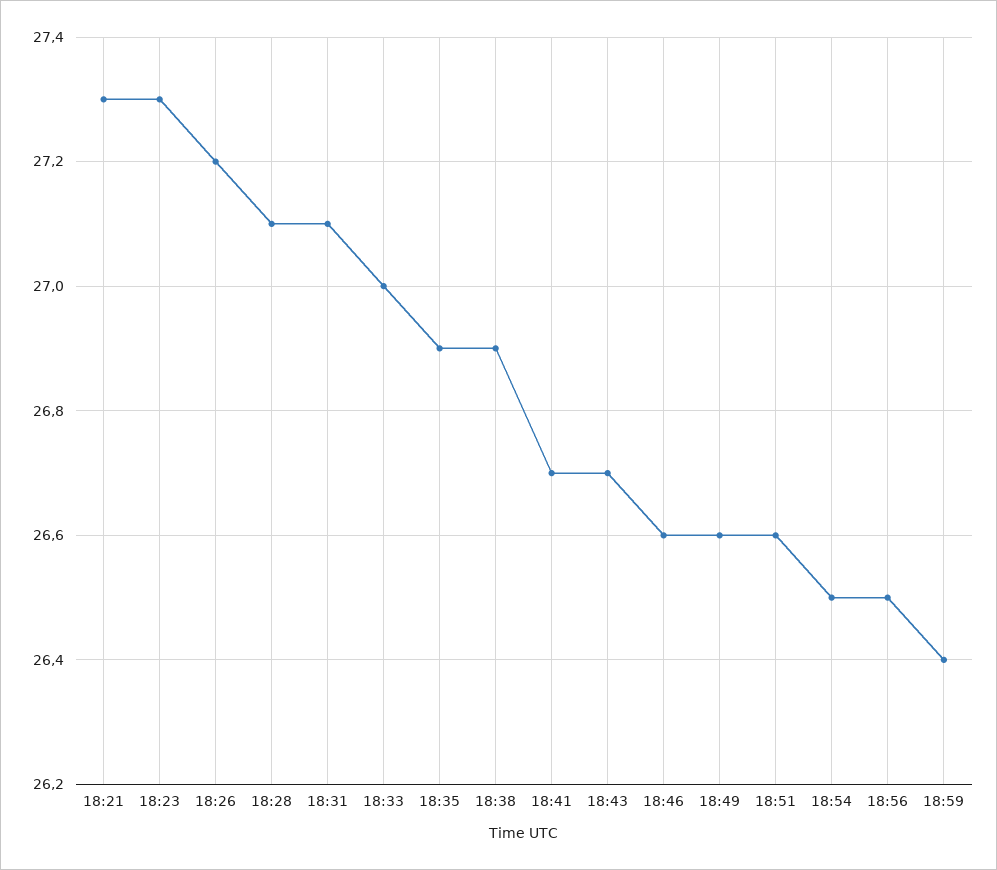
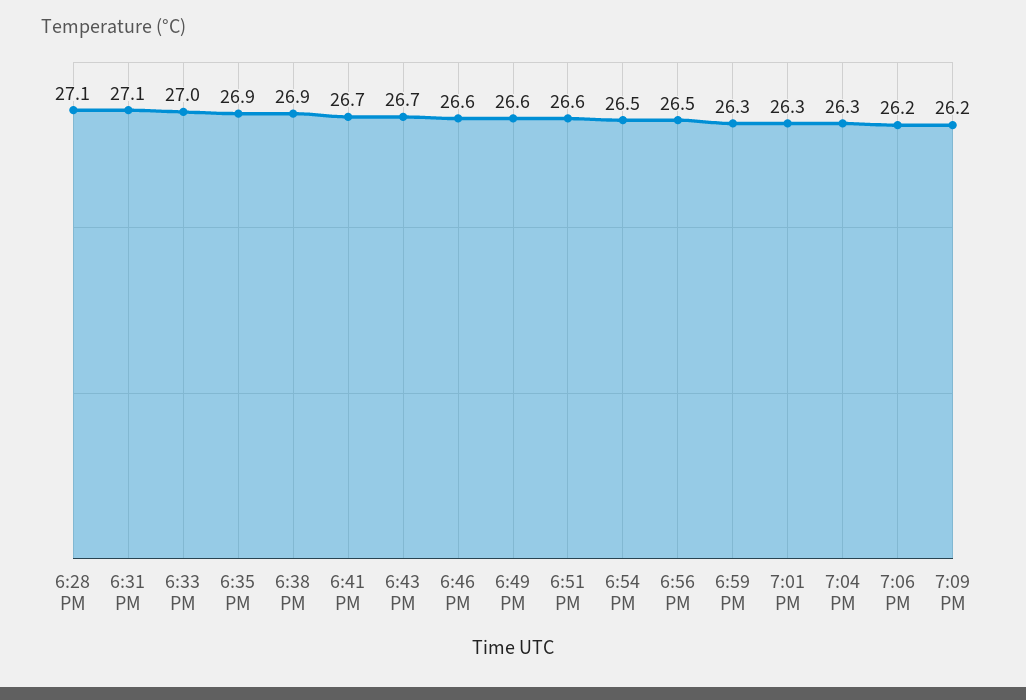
18:21: 27.3 -> none
18:23: 27.3 -> none
18:26: 27.2 -> none
18:59: 26.4 -> 26.3
7:01 PM: none -> 26.3
7:04 PM: none -> 26.3
7:06 PM: none -> 26.2
7:09 PM: none -> 26.2

